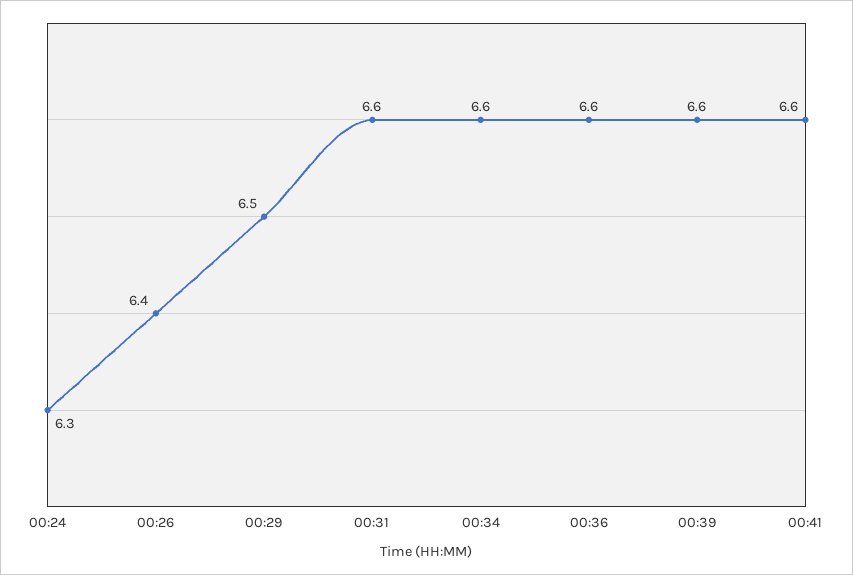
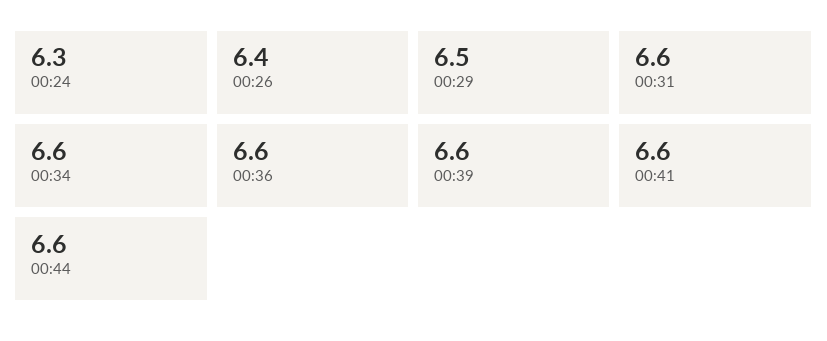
00:44: none -> 6.6

